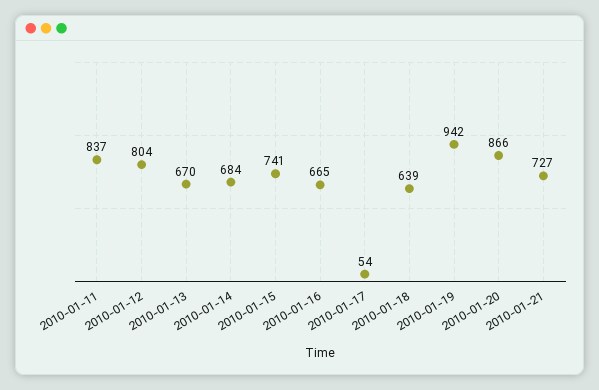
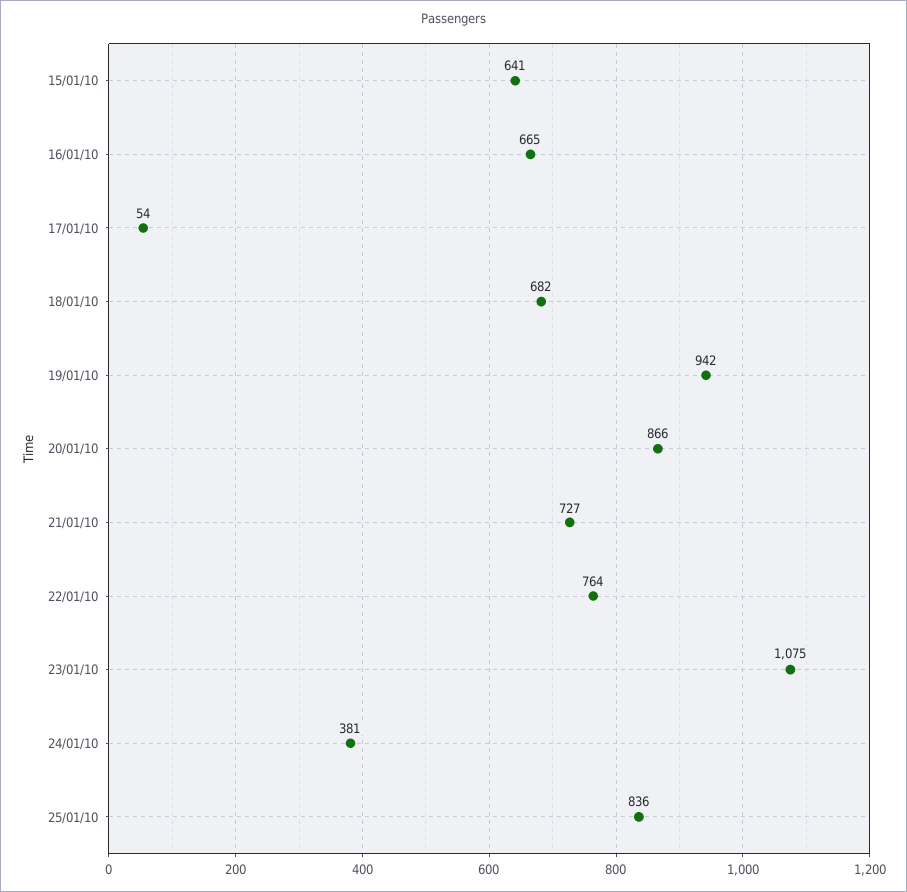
2010-01-11: 837 -> none
2010-01-12: 804 -> none
2010-01-13: 670 -> none
2010-01-14: 684 -> none
2010-01-15: 741 -> 641
2010-01-18: 639 -> 682
22/01/10: none -> 764
23/01/10: none -> 1075
24/01/10: none -> 381
25/01/10: none -> 836

